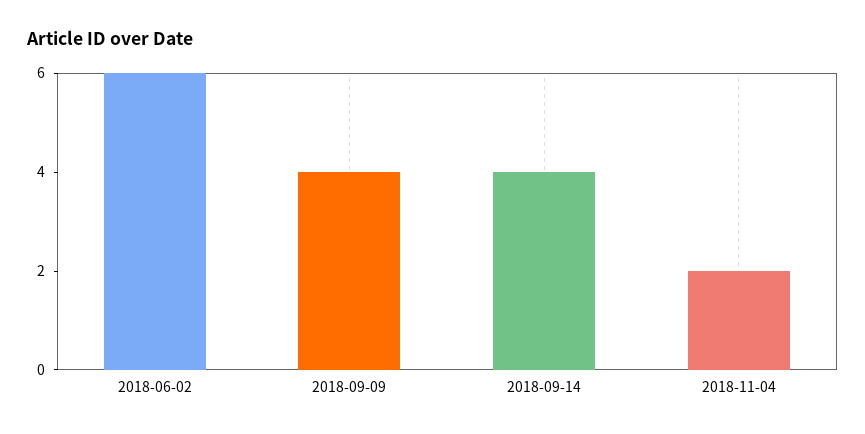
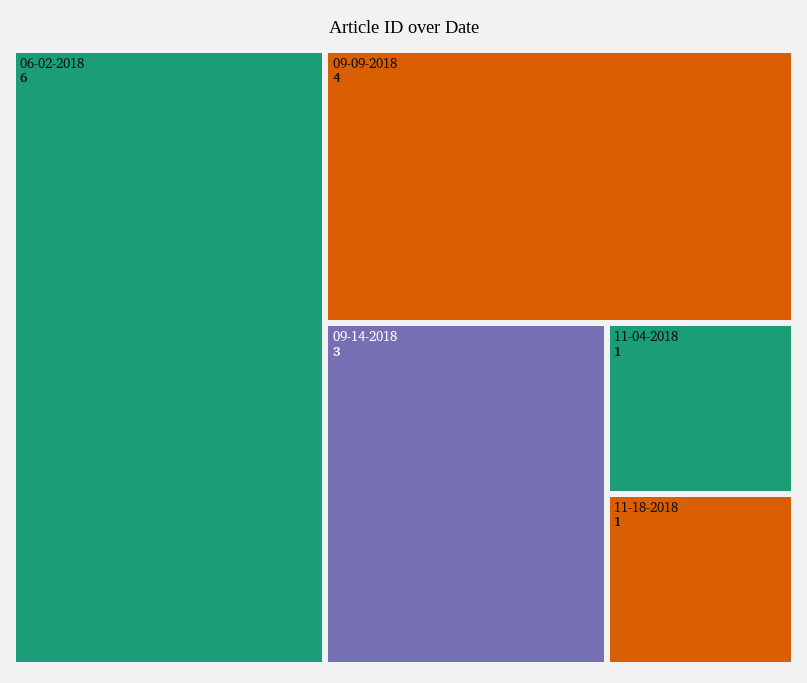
2018-09-14: 4 -> 3
2018-11-04: 2 -> 1
11-18-2018: none -> 1

